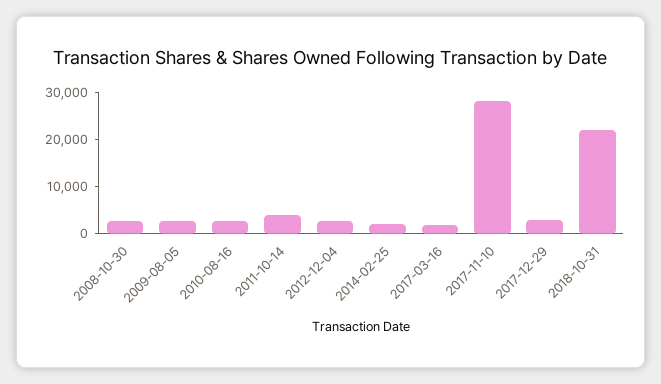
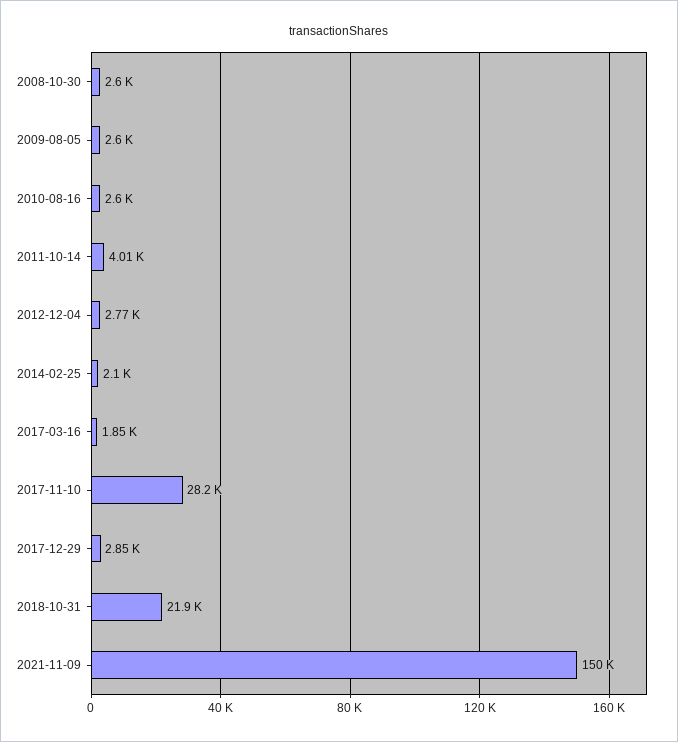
2021-11-09: none -> 150000

